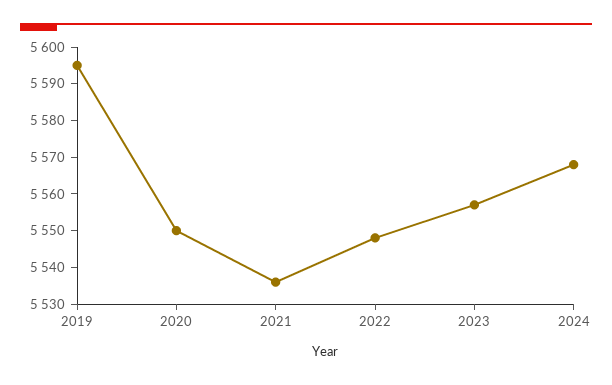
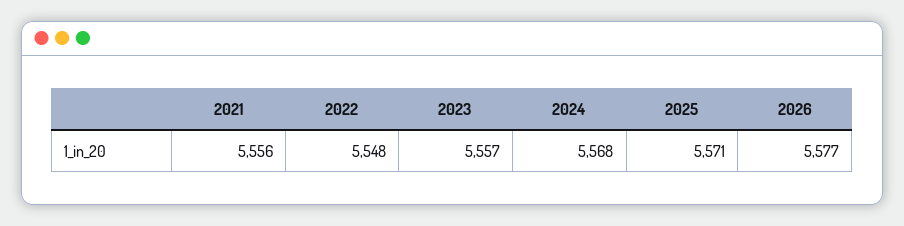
2019: 5595 -> none
2020: 5550 -> none
2021: 5535 -> 5556
2025: none -> 5571
2026: none -> 5577

